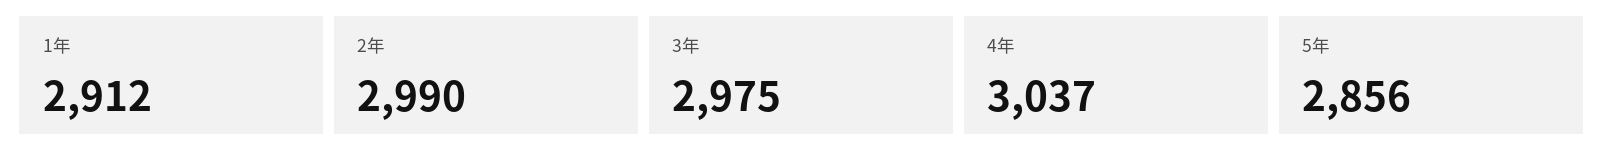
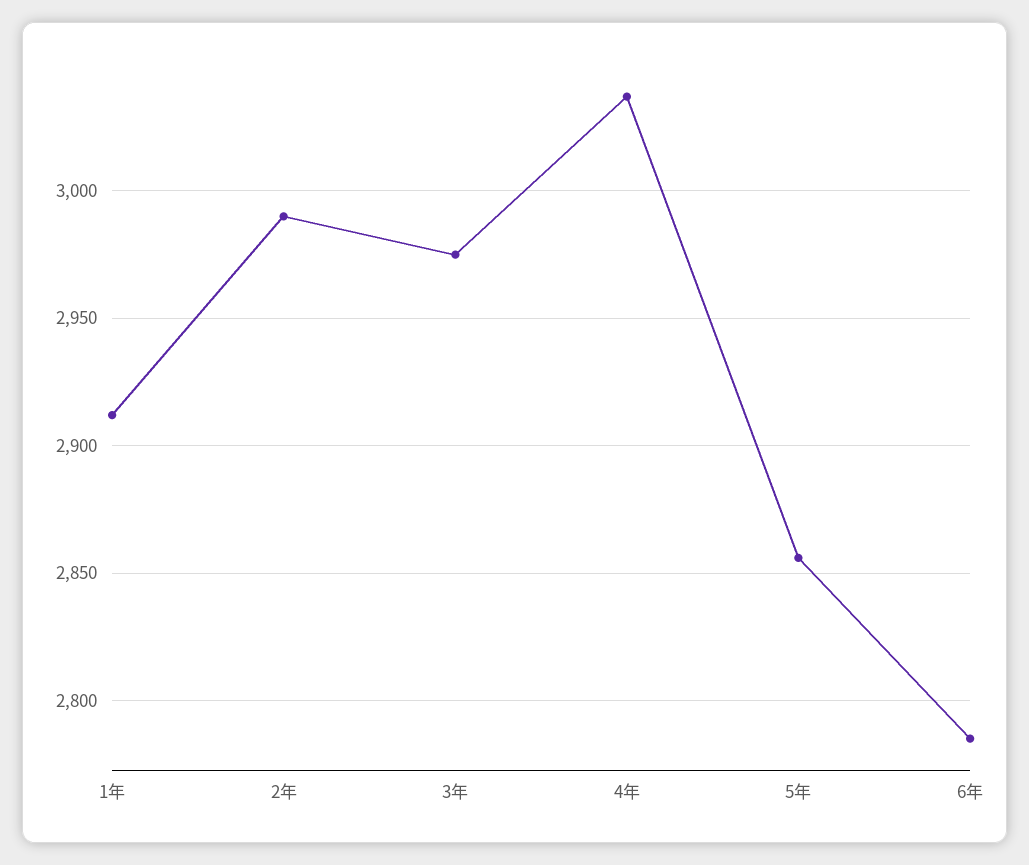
6年: none -> 2785

